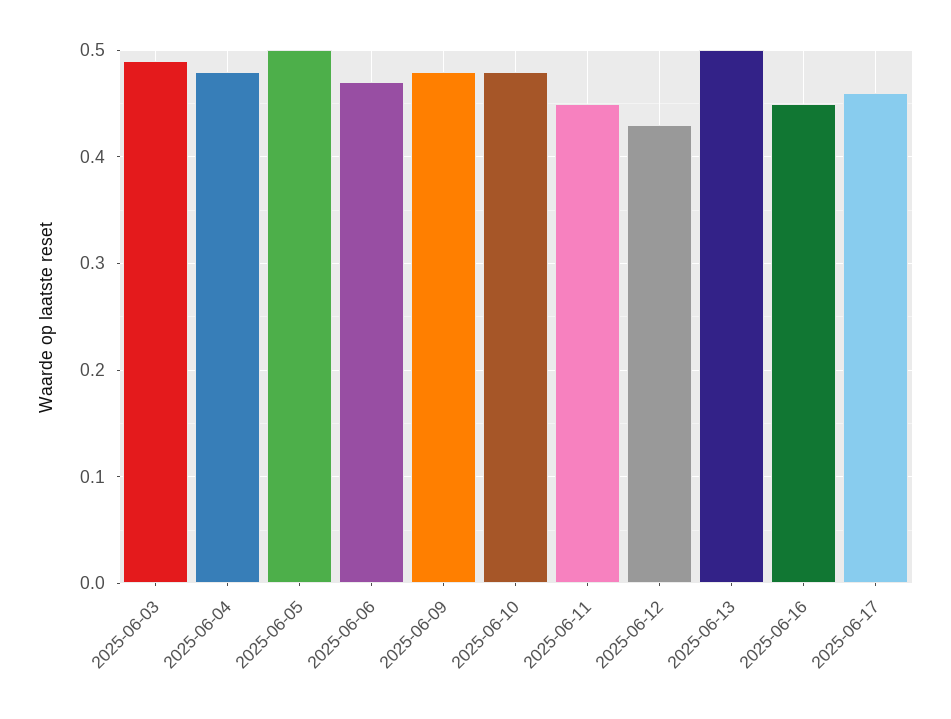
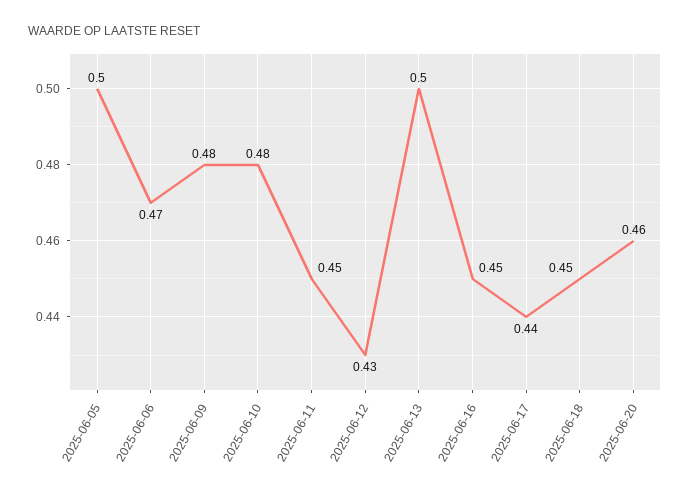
2025-06-03: 0.49 -> none
2025-06-04: 0.48 -> none
2025-06-17: 0.46 -> 0.44
2025-06-18: none -> 0.45
2025-06-20: none -> 0.46

